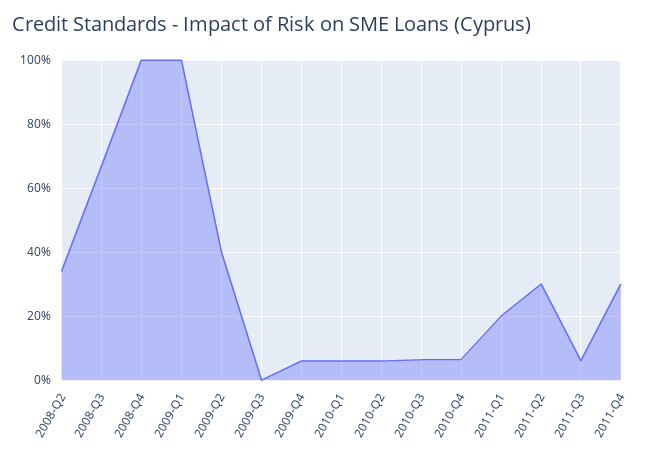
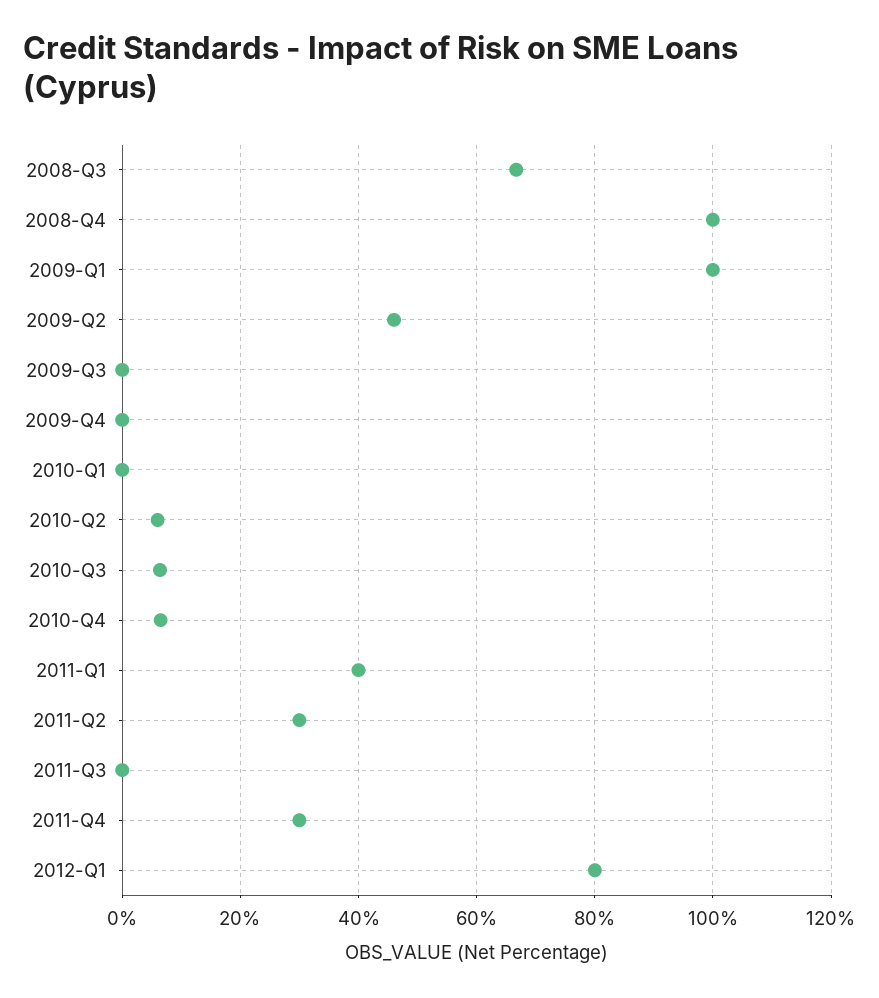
2008-Q2: 34 -> none
2009-Q2: 40 -> 46
2009-Q4: 6 -> 0
2010-Q1: 6 -> 0
2011-Q1: 20 -> 40
2011-Q3: 6 -> 0
2012-Q1: none -> 80

